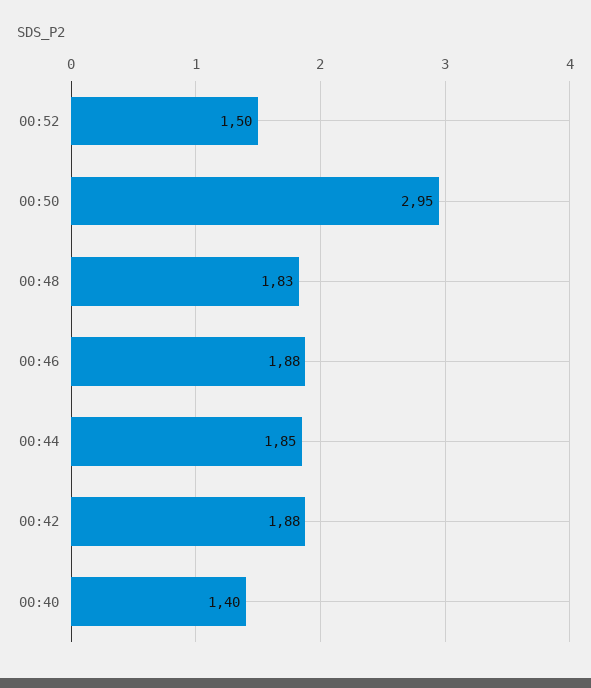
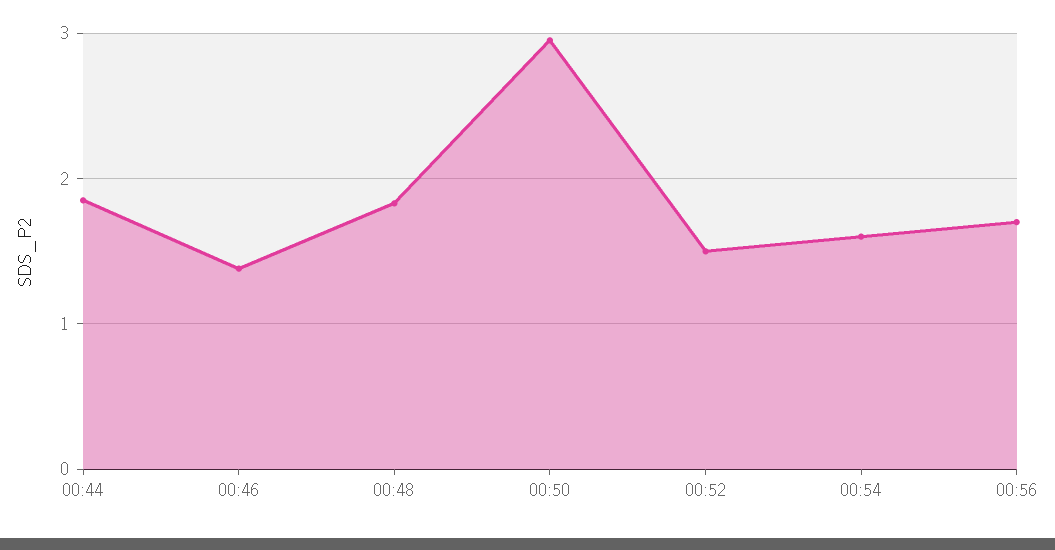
00:46: 1.88 -> 1.4
00:42: 1.88 -> none
00:40: 1.4 -> none
00:54: none -> 1.6
00:56: none -> 1.7

